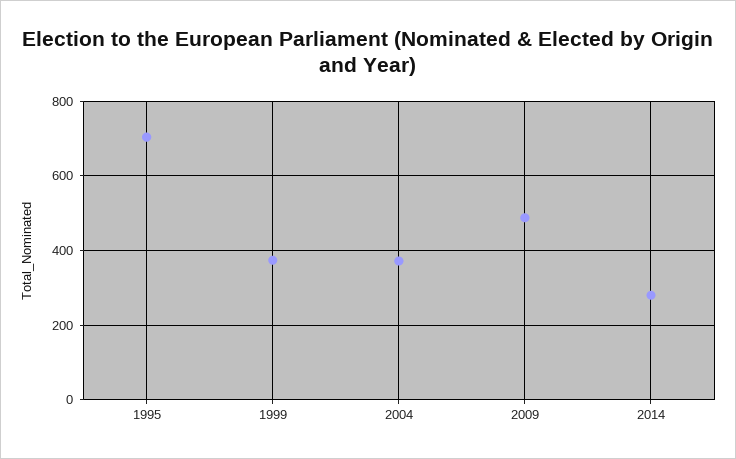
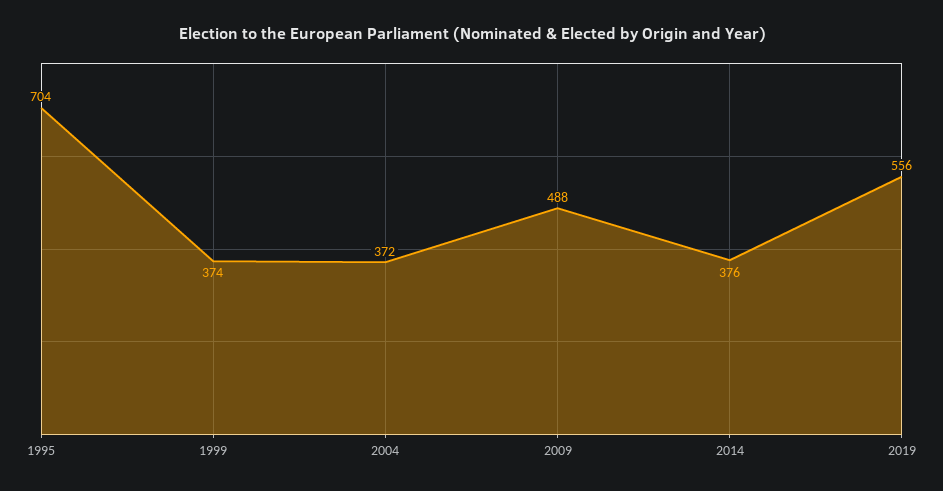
2014: 280 -> 376
2019: none -> 556

